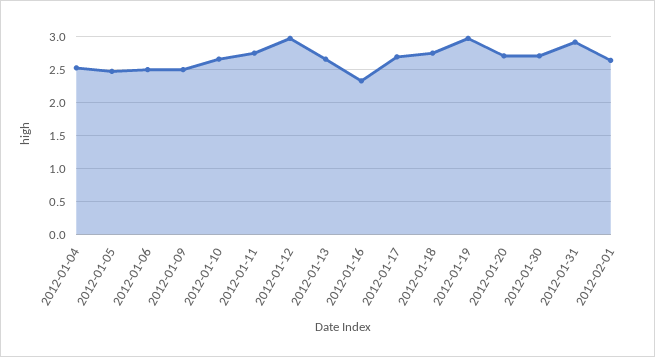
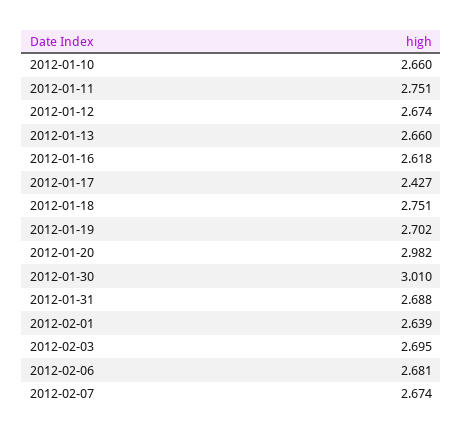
2012-01-04: 2.5 -> none
2012-01-05: 2.5 -> none
2012-01-06: 2.5 -> none
2012-01-09: 2.5 -> none
2012-01-12: 3 -> 2.674
2012-01-16: 2.3 -> 2.618
2012-01-17: 2.7 -> 2.427
2012-01-19: 3 -> 2.702
2012-01-20: 2.7 -> 2.982
2012-01-30: 2.7 -> 3.01
2012-01-31: 2.9 -> 2.688
2012-02-03: none -> 2.695
2012-02-06: none -> 2.681
2012-02-07: none -> 2.674

